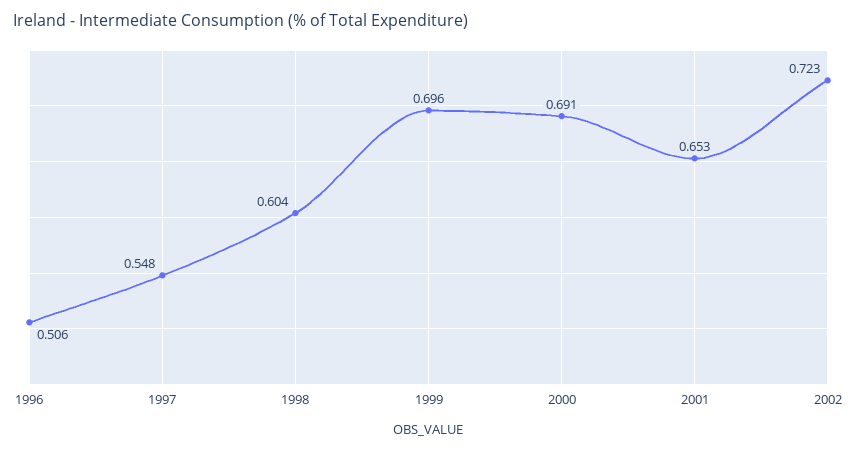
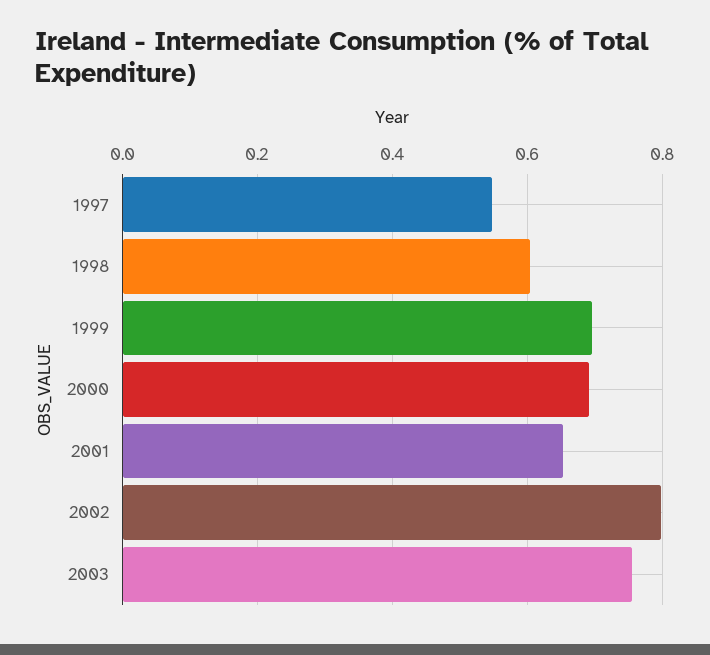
1996: 0.506 -> none
2002: 0.723 -> 0.8
2003: none -> 0.76

